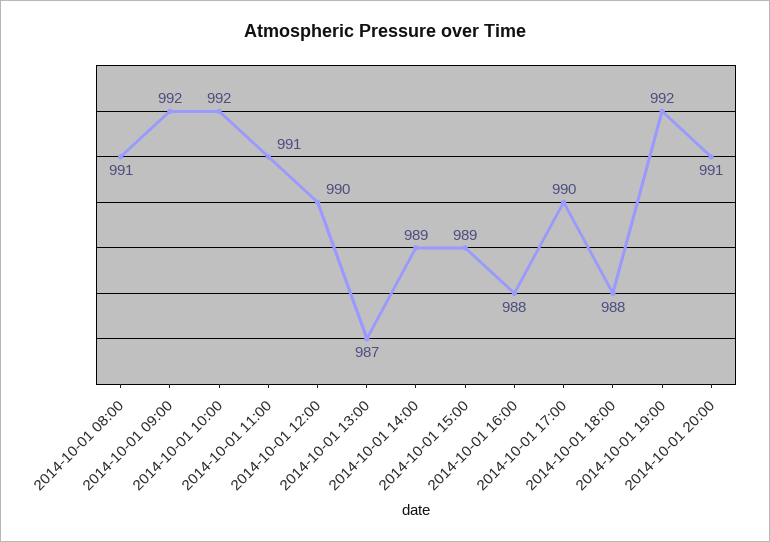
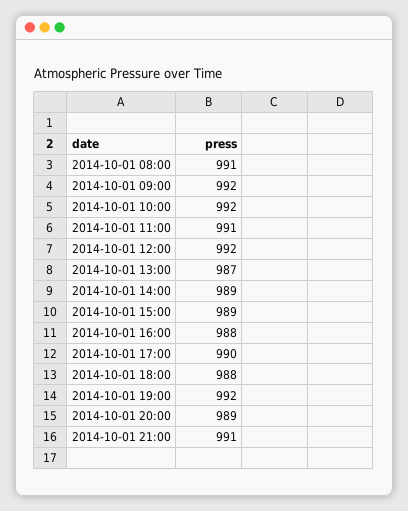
2014-10-01 12:00: 990 -> 992
2014-10-01 20:00: 991 -> 989
2014-10-01 21:00: none -> 991

